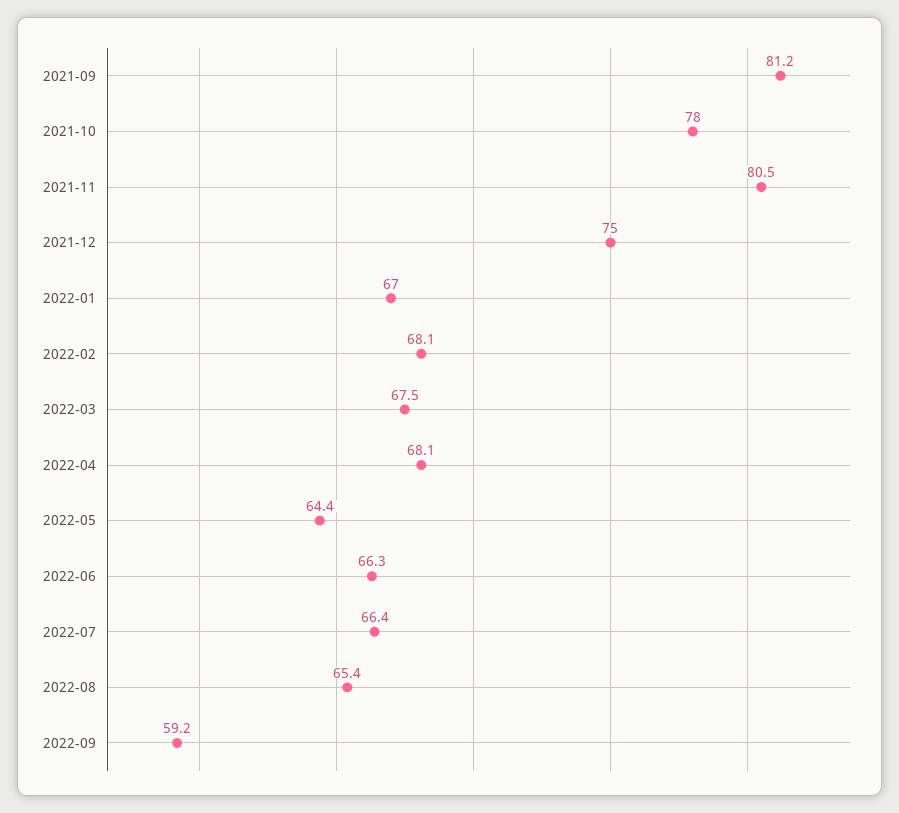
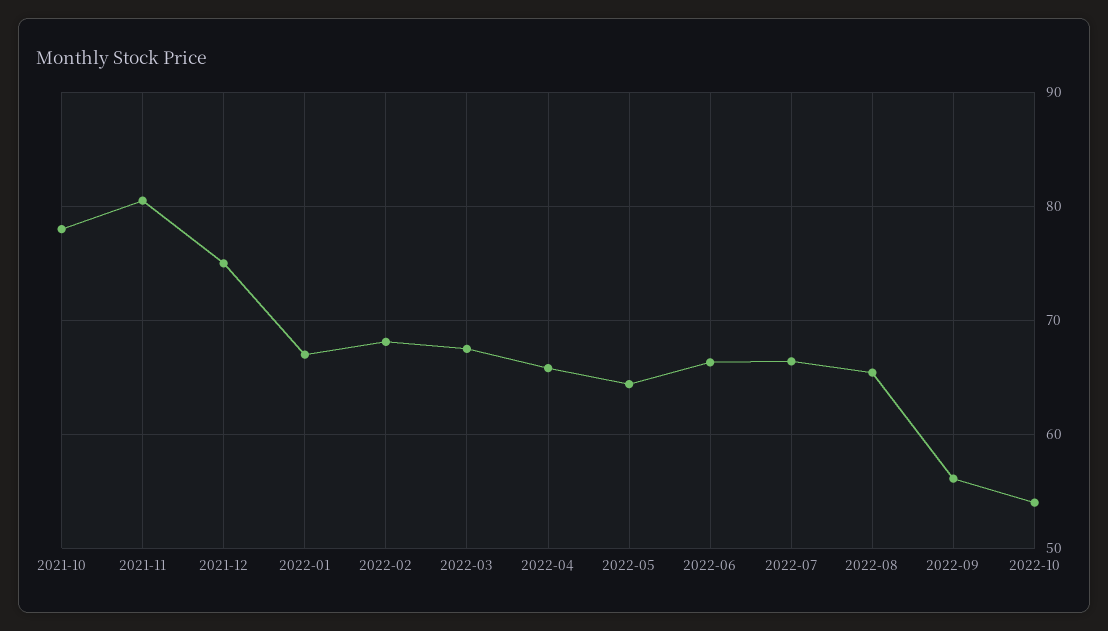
2021-09: 81.2 -> none
2022-04: 68.1 -> 66
2022-09: 59.2 -> 56
2022-10: none -> 54

